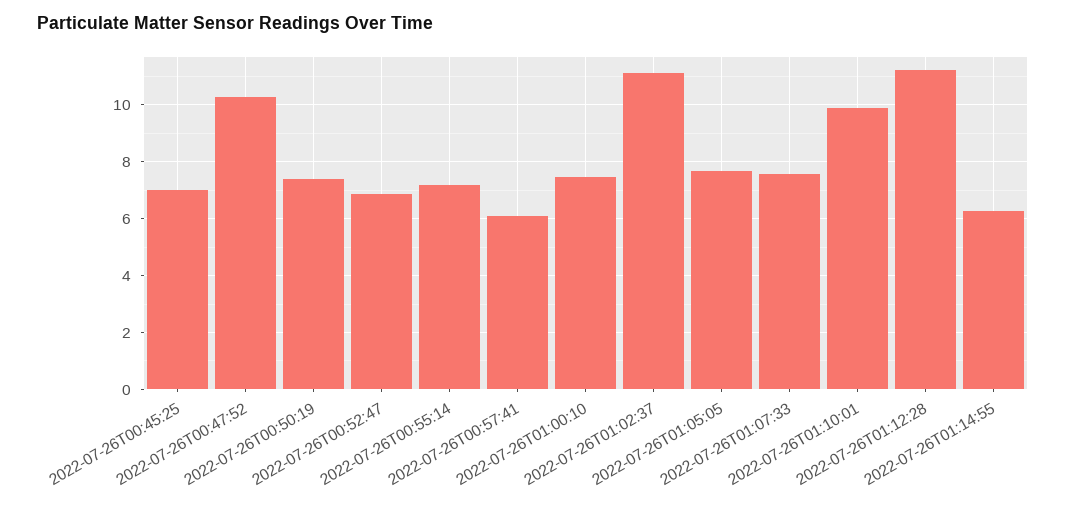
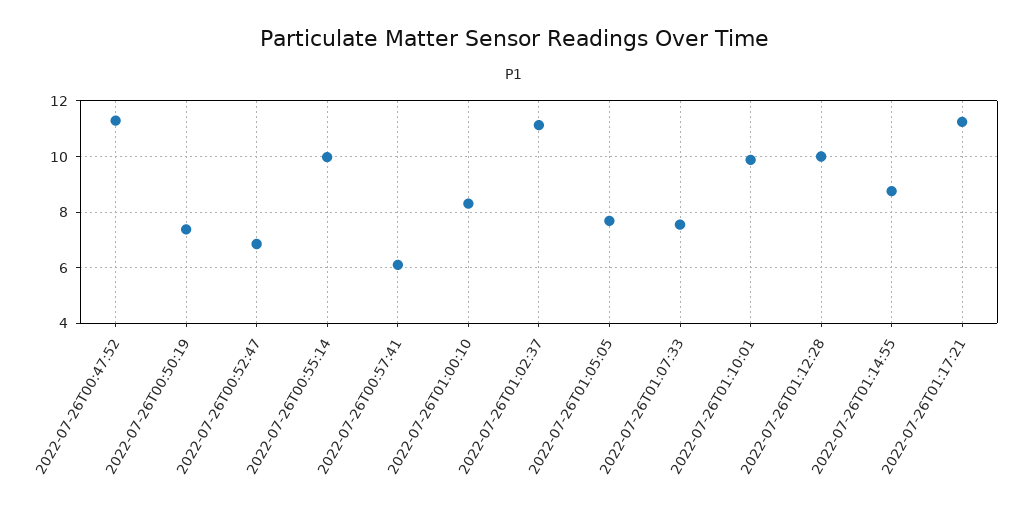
2022-07-26T00:45:25: 7 -> none
2022-07-26T00:47:52: 10.25 -> 11.25
2022-07-26T00:55:14: 7.25 -> 10
2022-07-26T01:00:10: 7.5 -> 8.25
2022-07-26T01:12:28: 11.25 -> 10
2022-07-26T01:14:55: 6.25 -> 8.75
2022-07-26T01:17:21: none -> 11.25

